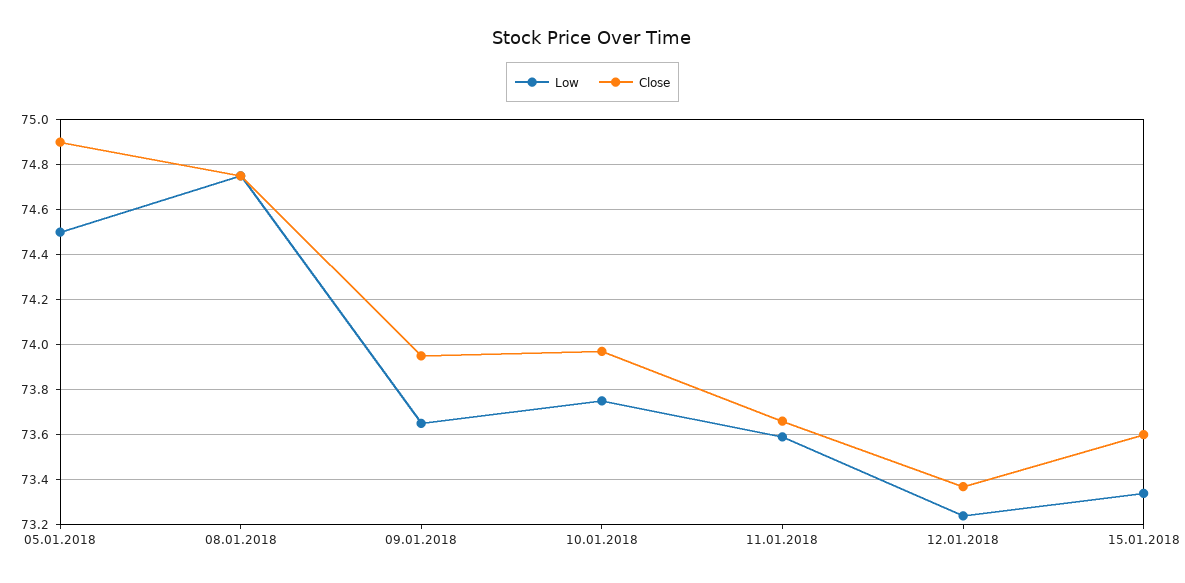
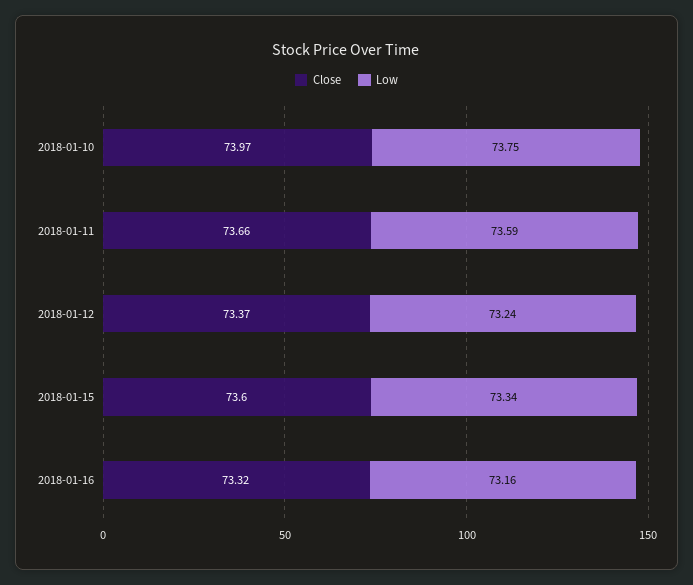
Low, 05.01.2018: 74.5 -> none
Close, 05.01.2018: 74.9 -> none
Low, 08.01.2018: 74.75 -> none
Close, 08.01.2018: 74.75 -> none
Low, 09.01.2018: 73.65 -> none
Close, 09.01.2018: 73.95 -> none
Close, 2018-01-16: none -> 73.32
Low, 2018-01-16: none -> 73.16

